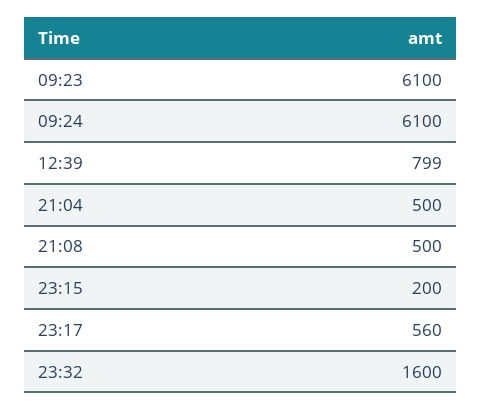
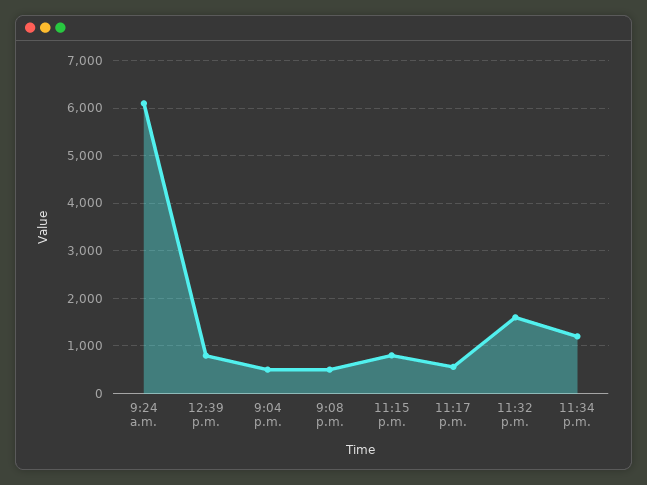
09:23: 6100 -> none
23:15: 200 -> 800
11:34 p.m.: none -> 1200

